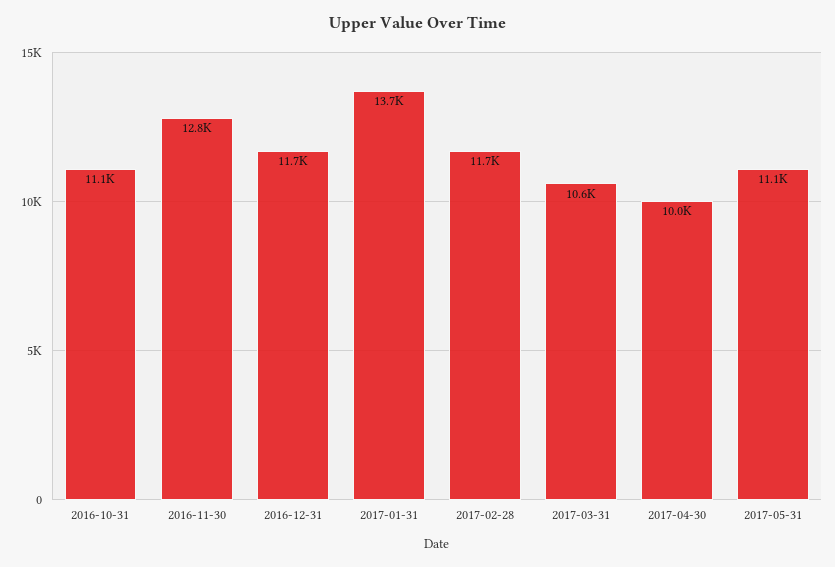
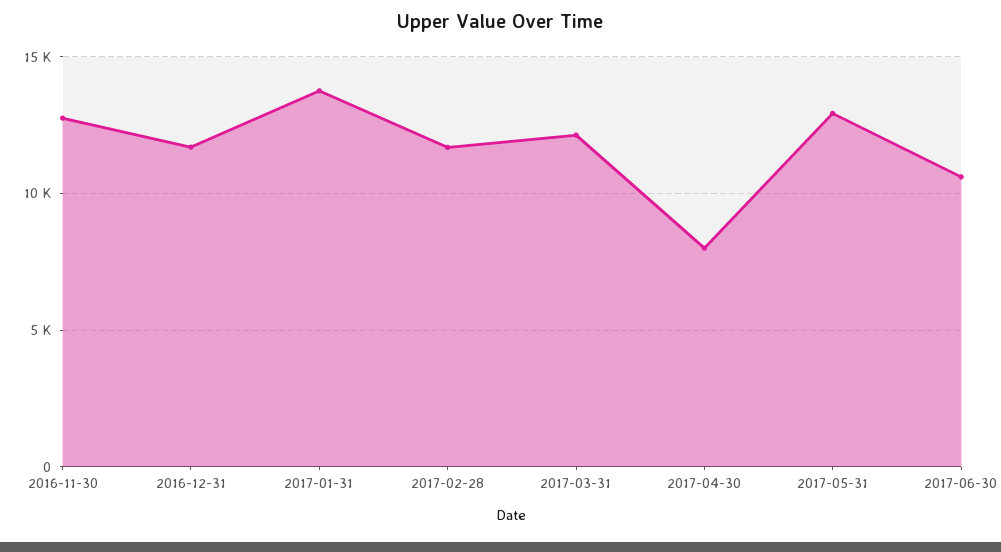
2016-10-31: 11100 -> none
2017-03-31: 10600 -> 12000
2017-04-30: 10000 -> 8000
2017-05-31: 11100 -> 13000
2017-06-30: none -> 10500

